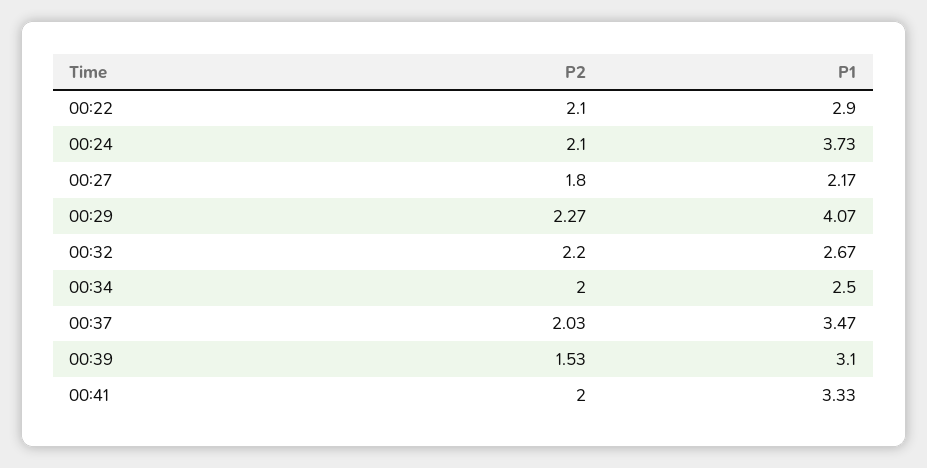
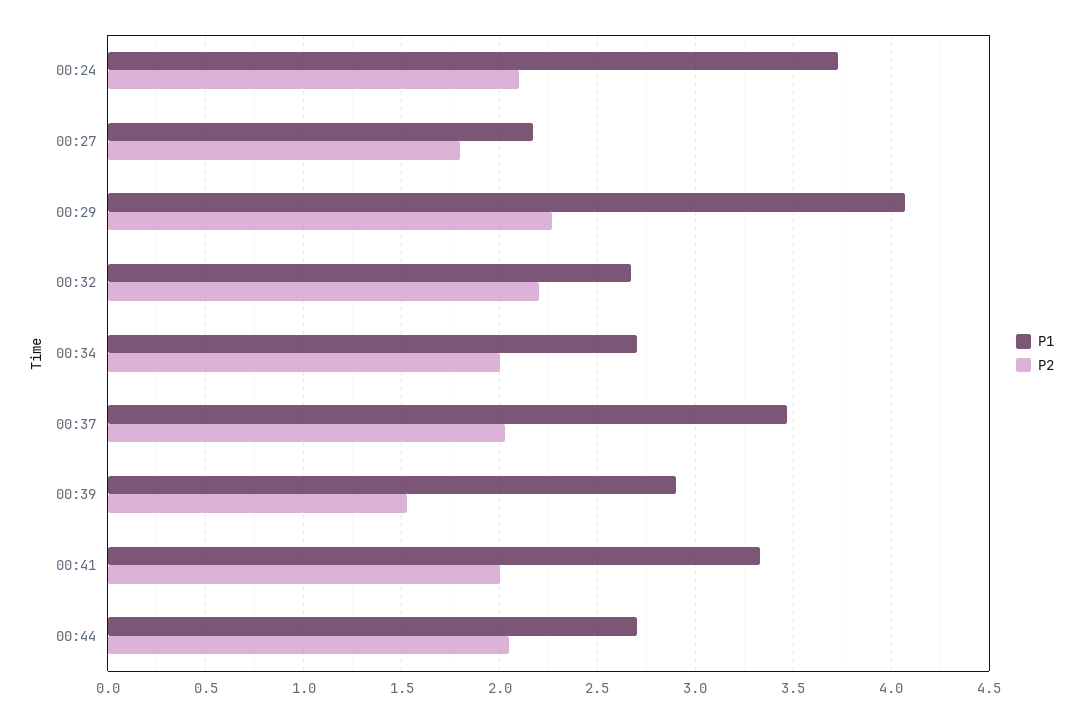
P2, 00:22: 2.1 -> none
P1, 00:22: 2.9 -> none
P1, 00:34: 2.5 -> 2.7
P1, 00:39: 3.1 -> 2.9
P1, 00:44: none -> 2.7
P2, 00:44: none -> 2.05

